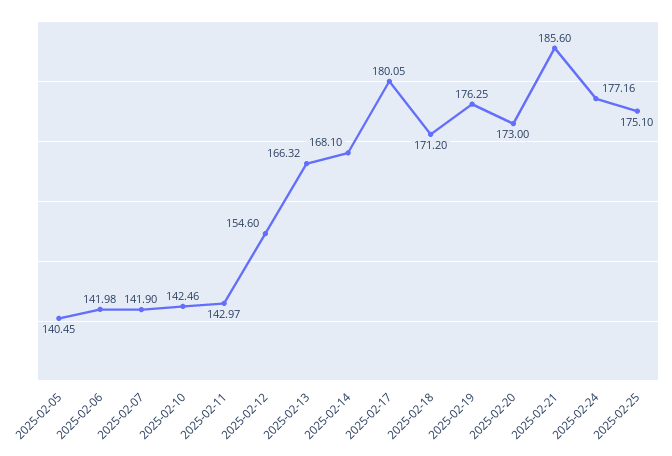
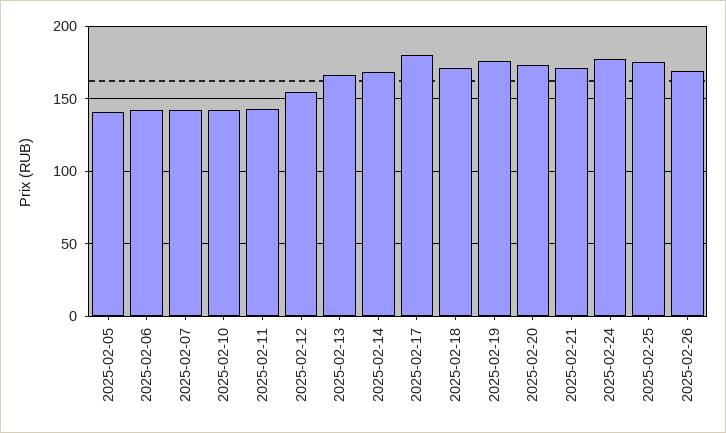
2025-02-21: 185.6 -> 170
2025-02-26: none -> 170

